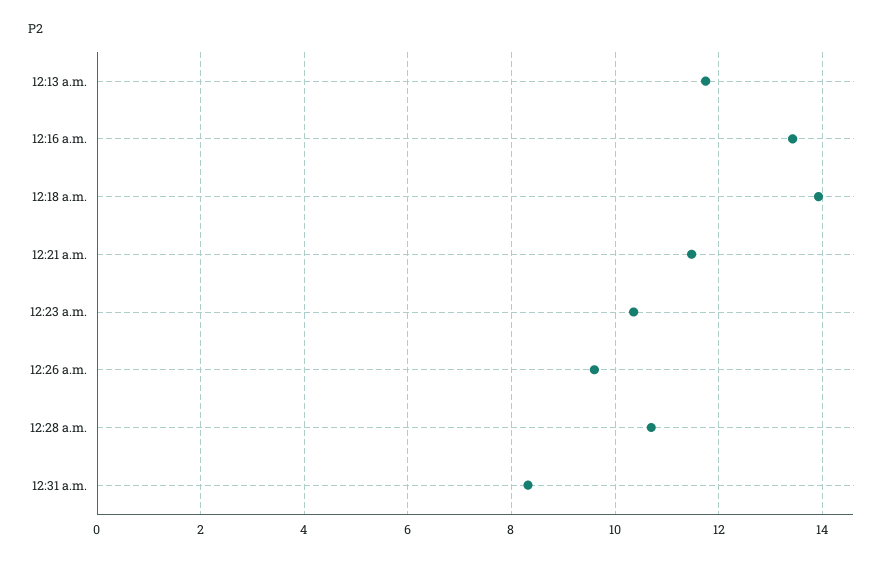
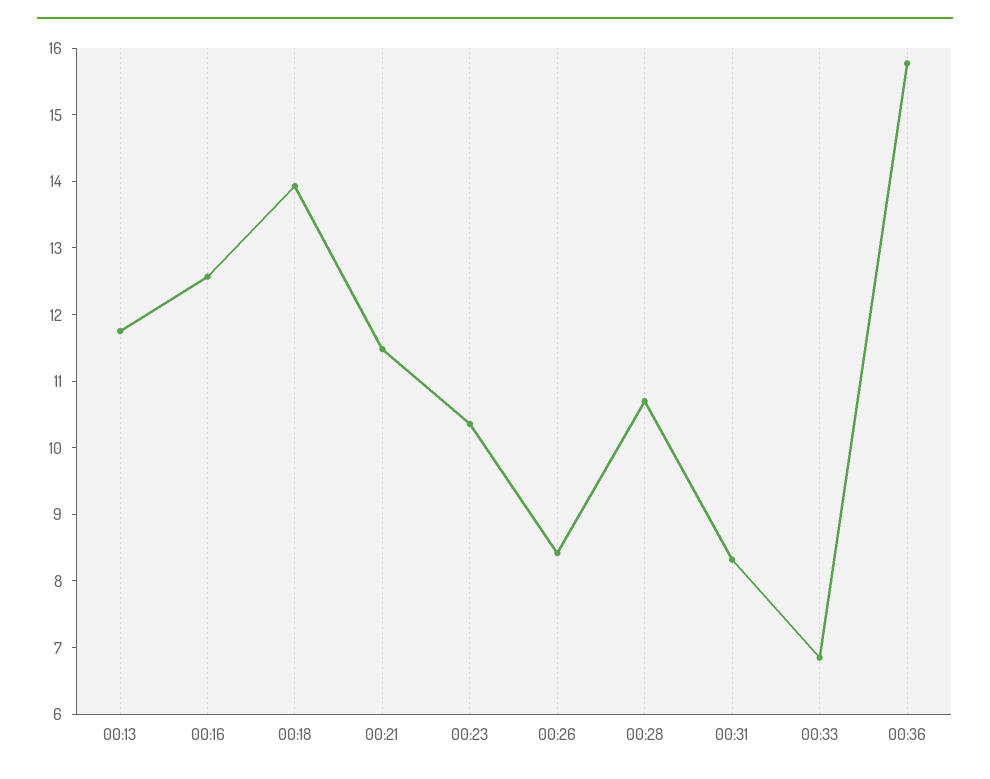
12:16 a.m.: 13.4 -> 12.6
12:26 a.m.: 9.6 -> 8.4
00:33: none -> 6.8
00:36: none -> 15.8

